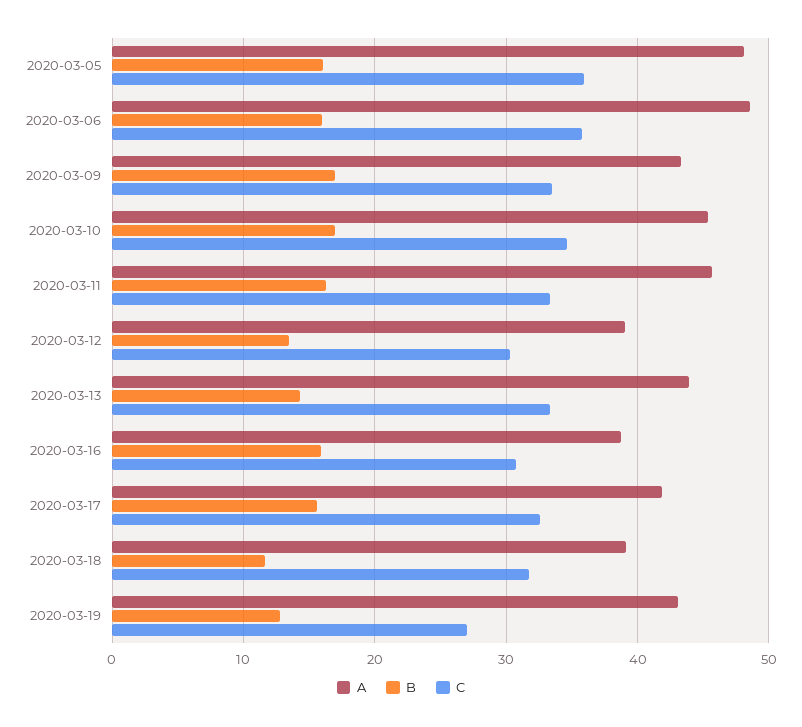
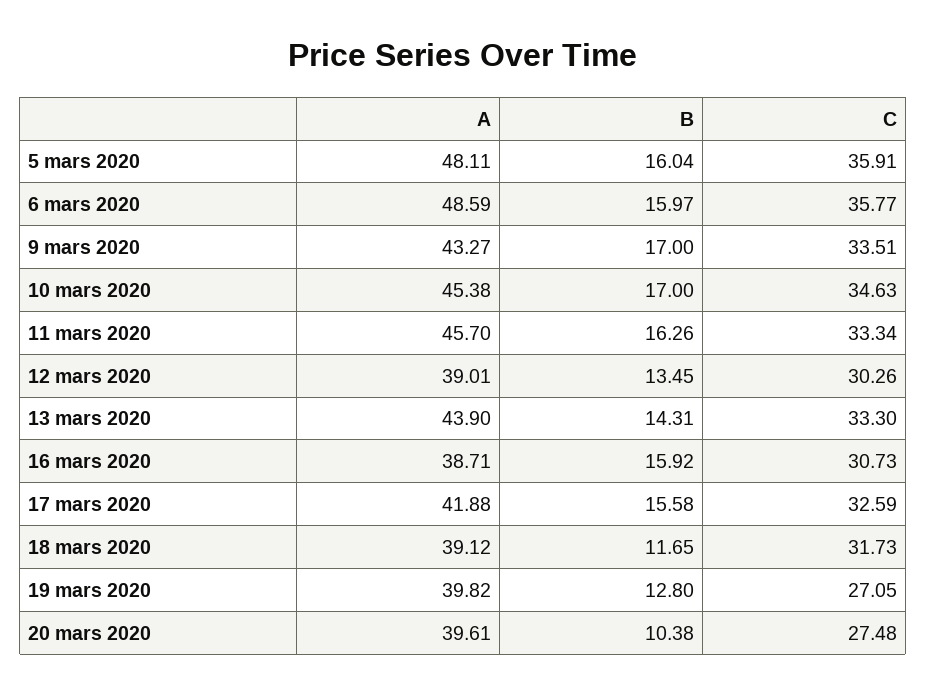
A, 2020-03-19: 43 -> 39.82
A, 20 mars 2020: none -> 39.61
B, 20 mars 2020: none -> 10.38
C, 20 mars 2020: none -> 27.48

